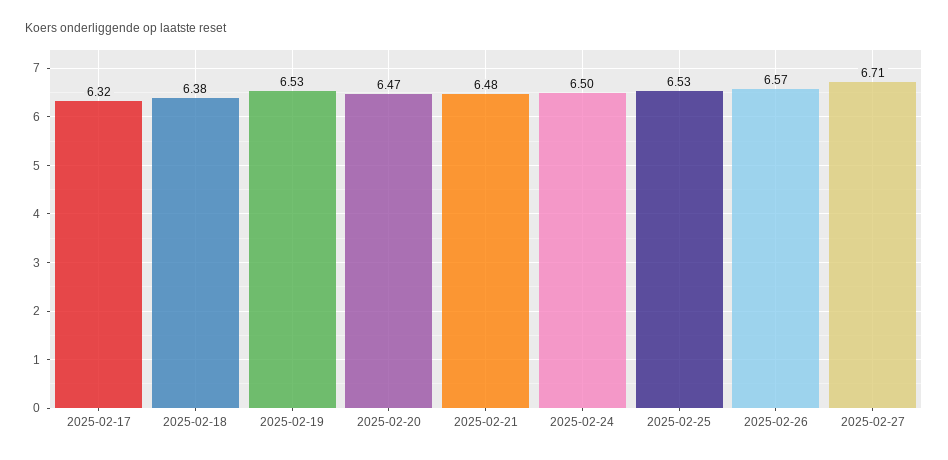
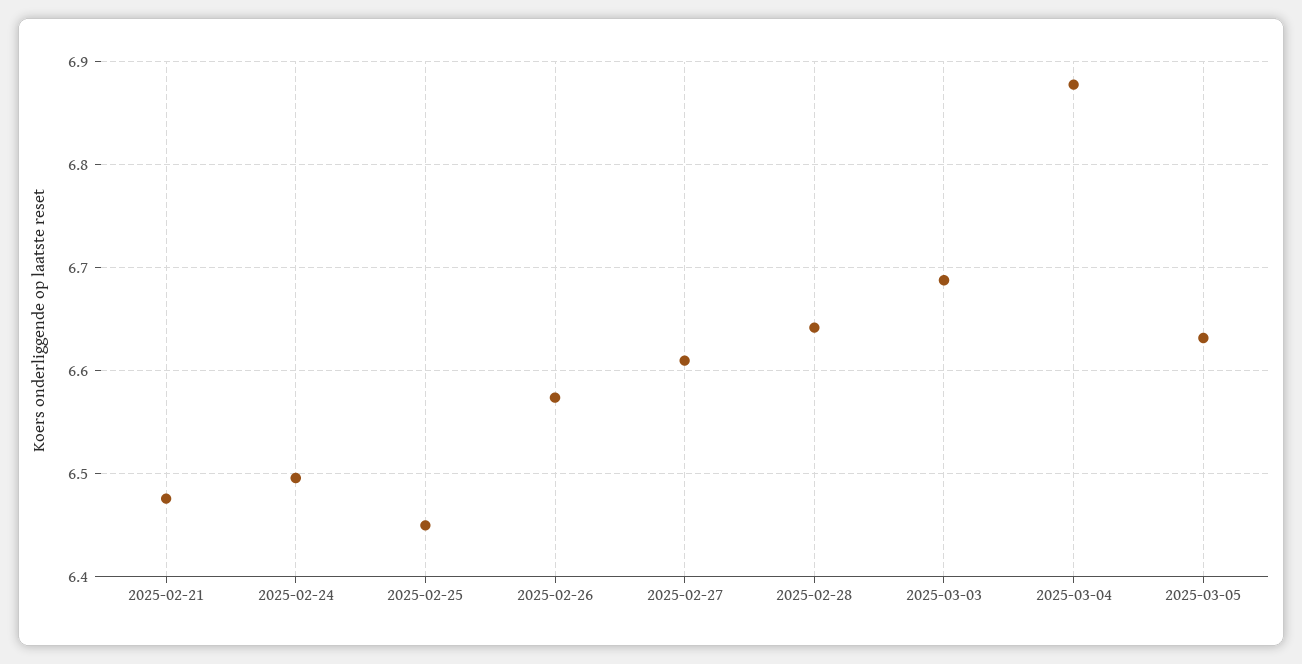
2025-02-17: 6.32 -> none
2025-02-18: 6.38 -> none
2025-02-19: 6.53 -> none
2025-02-20: 6.47 -> none
2025-02-25: 6.53 -> 6.45
2025-02-27: 6.71 -> 6.61
2025-02-28: none -> 6.64
2025-03-03: none -> 6.69
2025-03-04: none -> 6.88
2025-03-05: none -> 6.63

